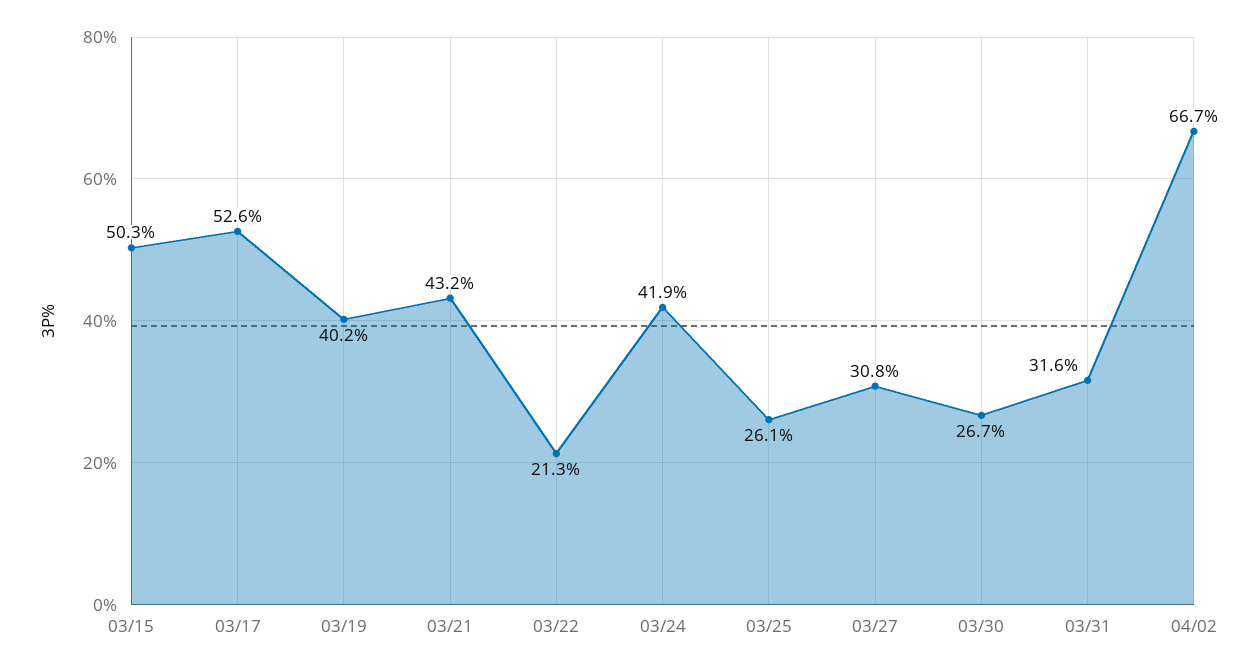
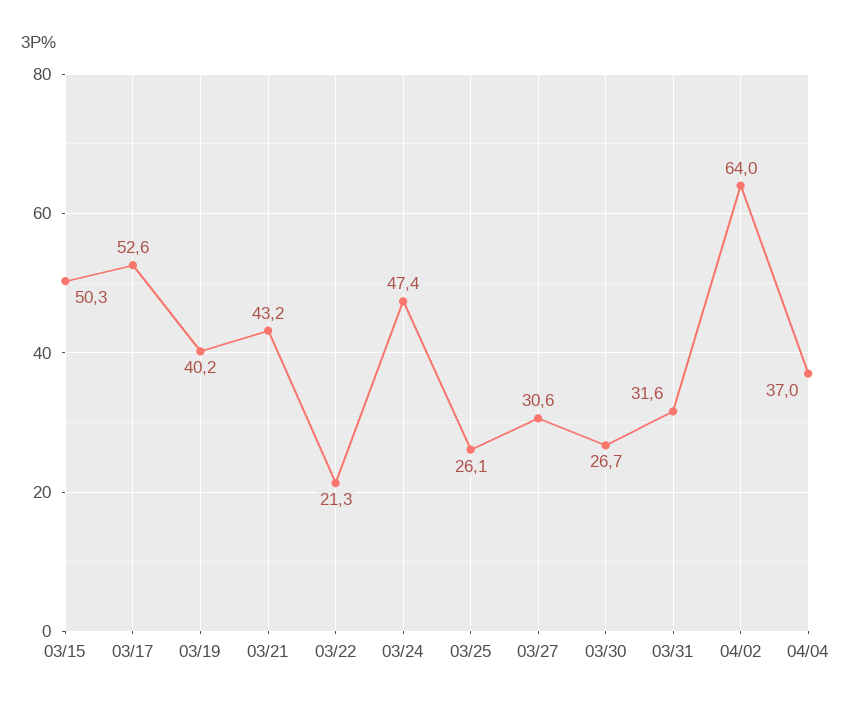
03/24: 41.9 -> 47.4
03/27: 30.8 -> 30.6
04/02: 66.7 -> 64
04/04: none -> 37

